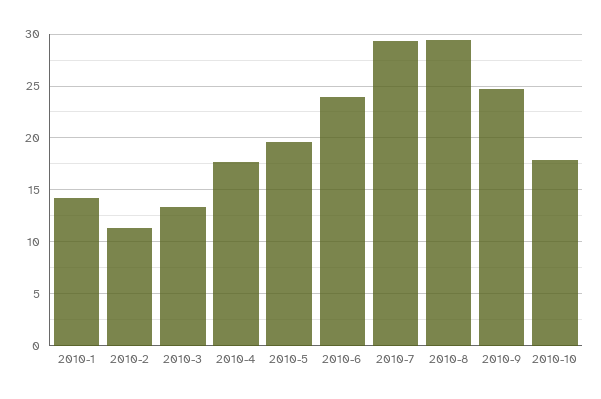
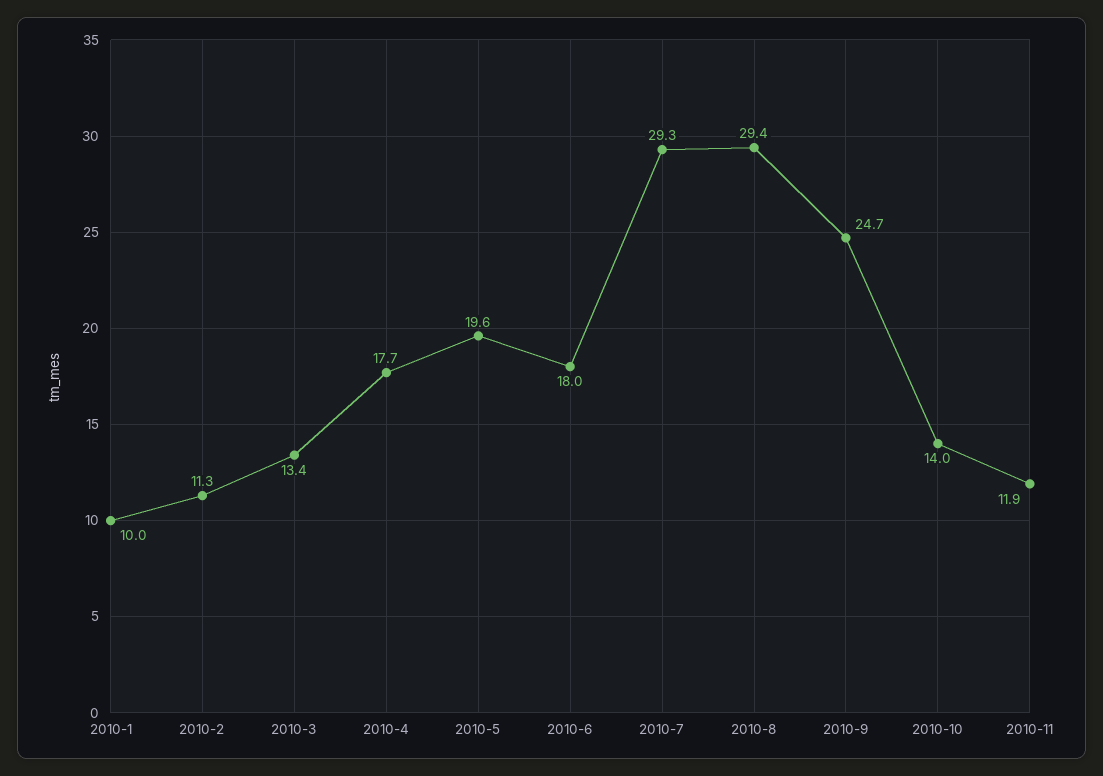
2010-1: 14 -> 10
2010-6: 24 -> 18
2010-10: 18 -> 14
2010-11: none -> 11.9

